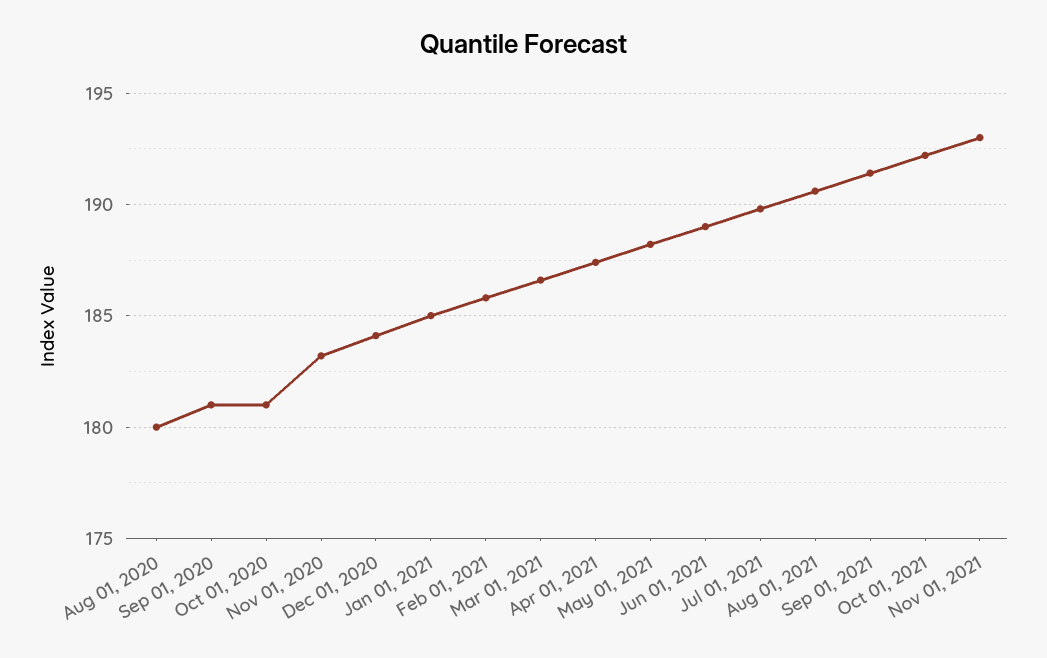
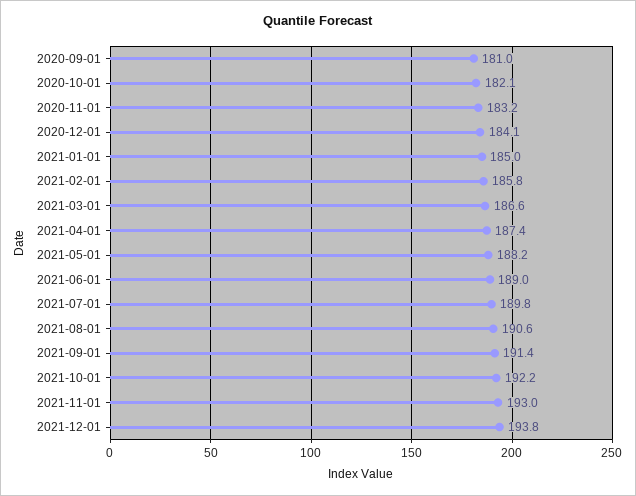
Aug 01, 2020: 180 -> none
Oct 01, 2020: 181 -> 182.1
2021-12-01: none -> 193.8

